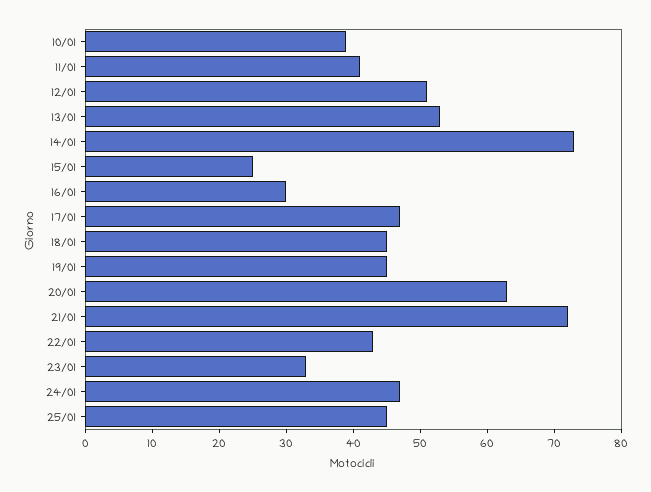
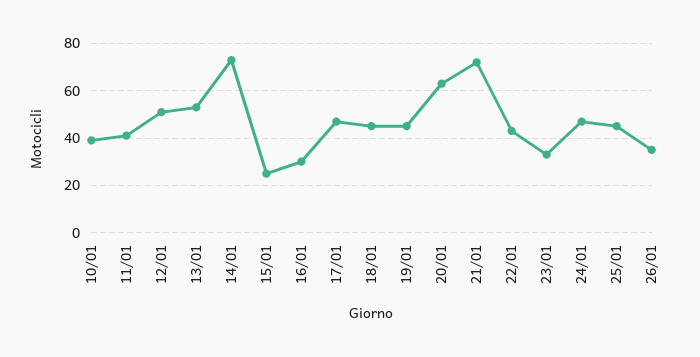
26/01: none -> 35

